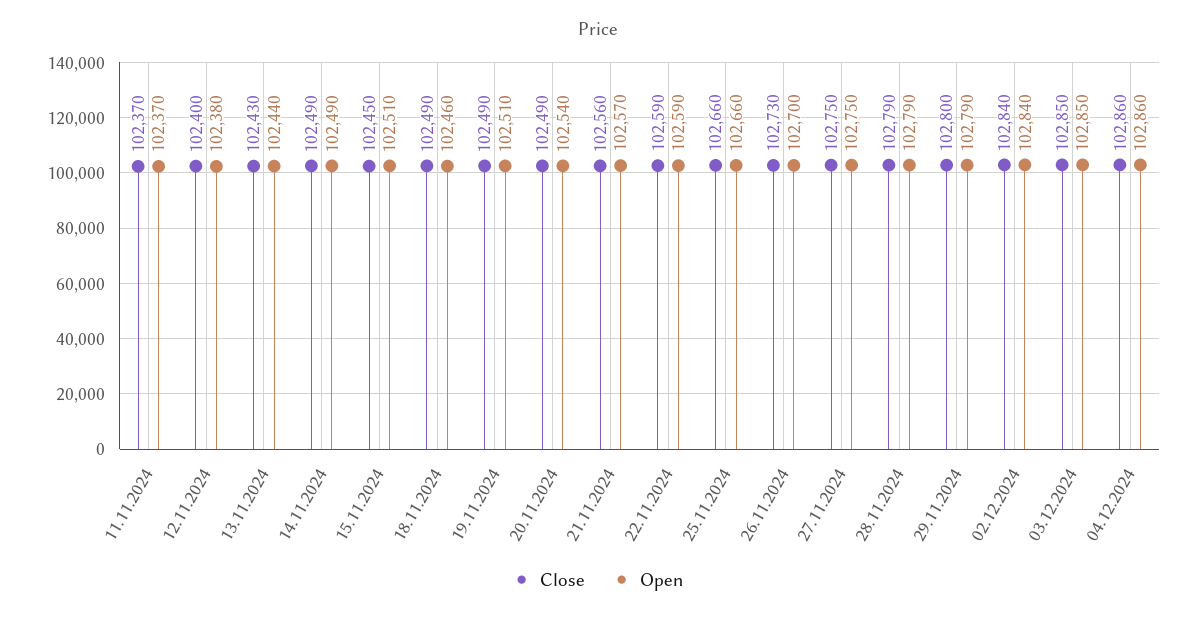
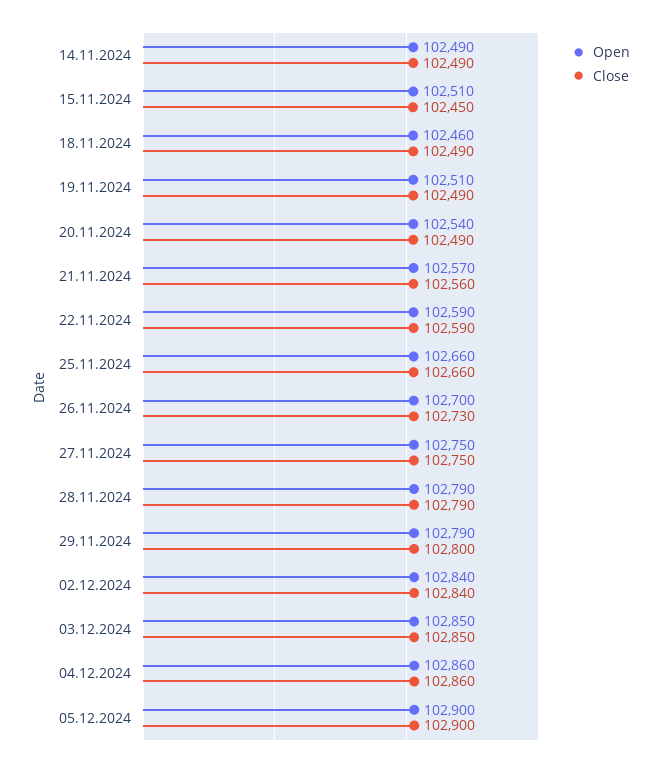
Close, 11.11.2024: 102370 -> none
Open, 11.11.2024: 102370 -> none
Close, 12.11.2024: 102400 -> none
Open, 12.11.2024: 102380 -> none
Close, 13.11.2024: 102430 -> none
Open, 13.11.2024: 102440 -> none
Open, 05.12.2024: none -> 102900
Close, 05.12.2024: none -> 102900

